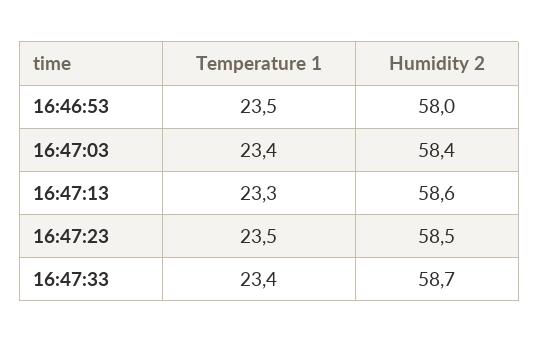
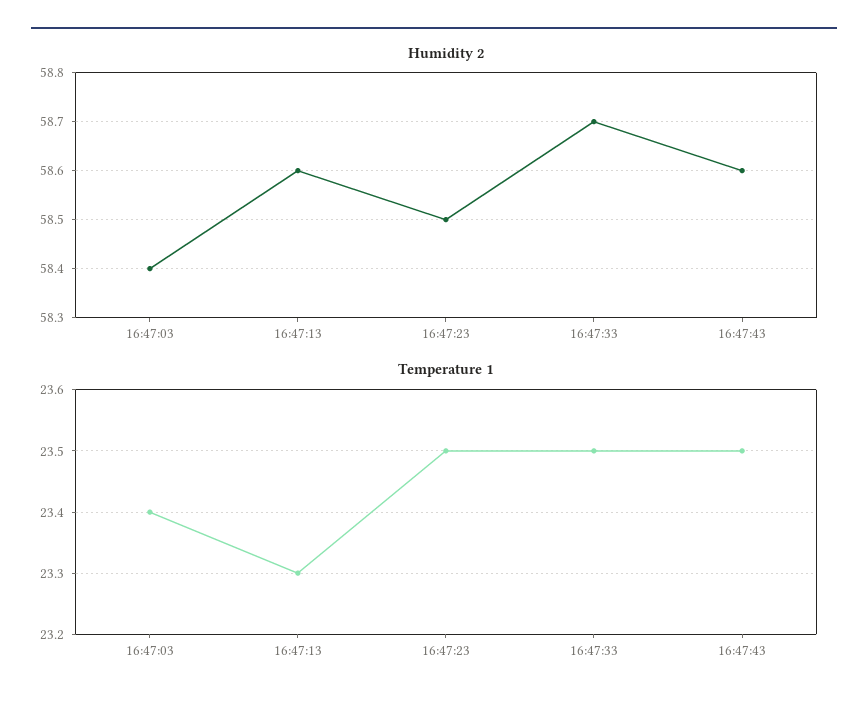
Temperature 1, 16:46:53: 23.5 -> none
Humidity 2, 16:46:53: 58 -> none
Temperature 1, 16:47:33: 23.4 -> 23.5
Humidity 2, 16:47:43: none -> 58.6
Temperature 1, 16:47:43: none -> 23.5

